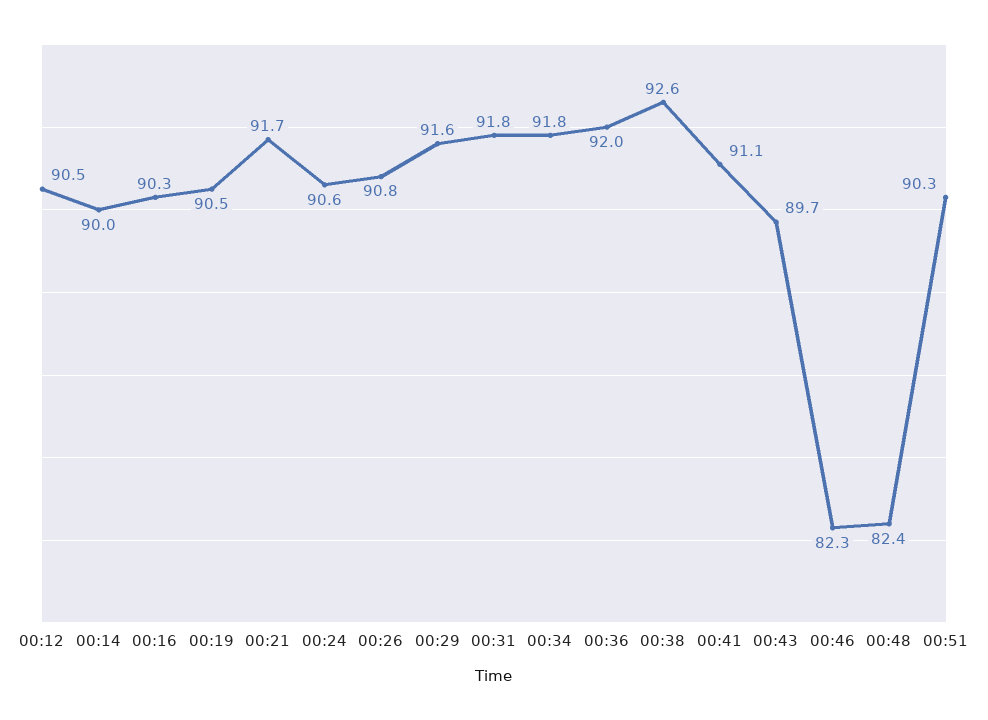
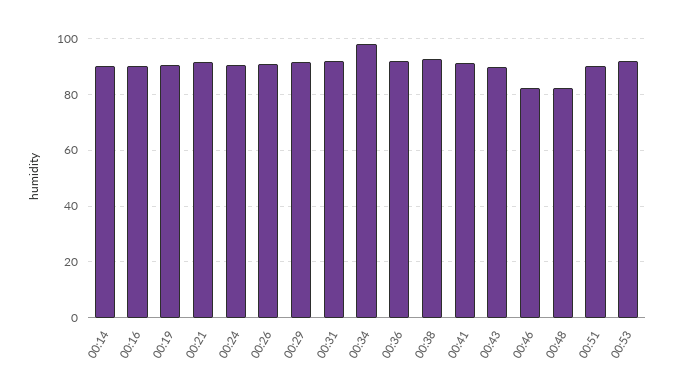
00:12: 90.5 -> none
00:34: 91.8 -> 97.5
00:53: none -> 92.5

